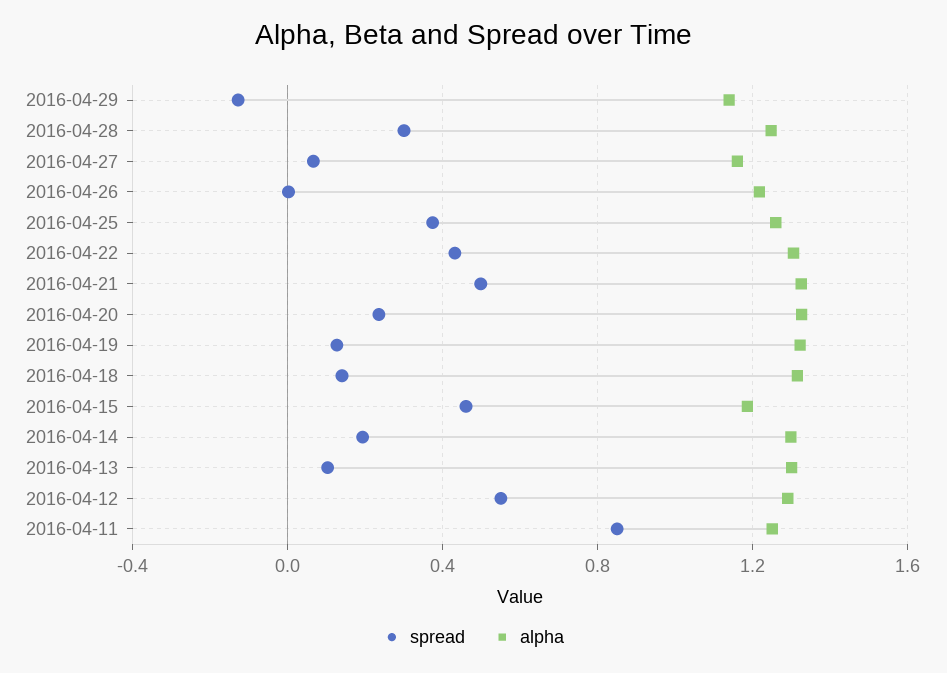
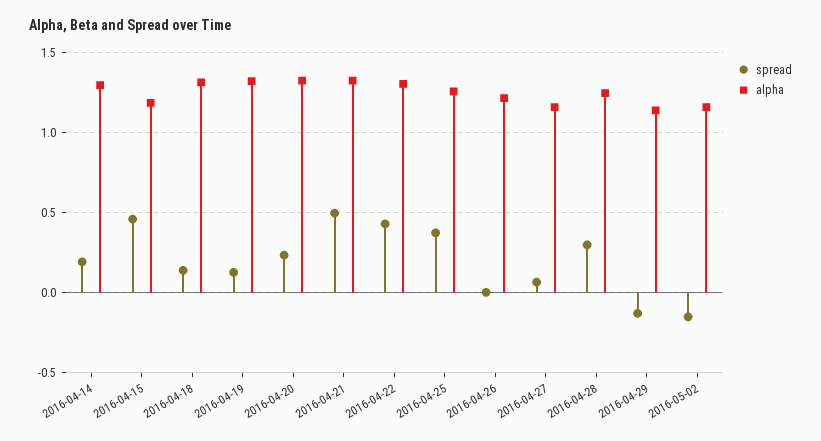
spread, 2016-04-13: 0.1 -> none
alpha, 2016-04-13: 1.3 -> none
spread, 2016-04-12: 0.55 -> none
alpha, 2016-04-12: 1.3 -> none
spread, 2016-04-11: 0.85 -> none
alpha, 2016-04-11: 1.25 -> none
spread, 2016-05-02: none -> -0.15
alpha, 2016-05-02: none -> 1.15

